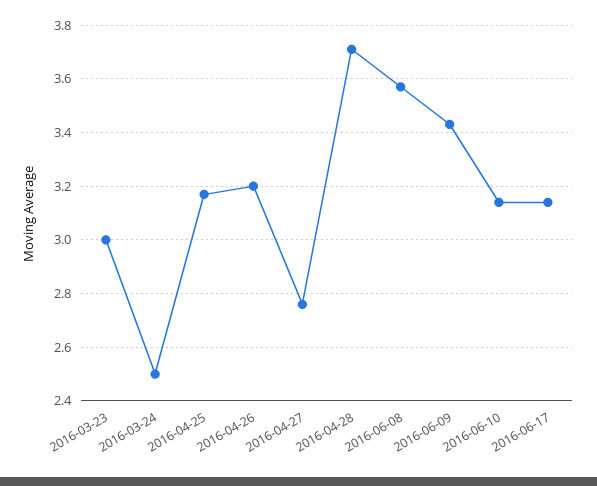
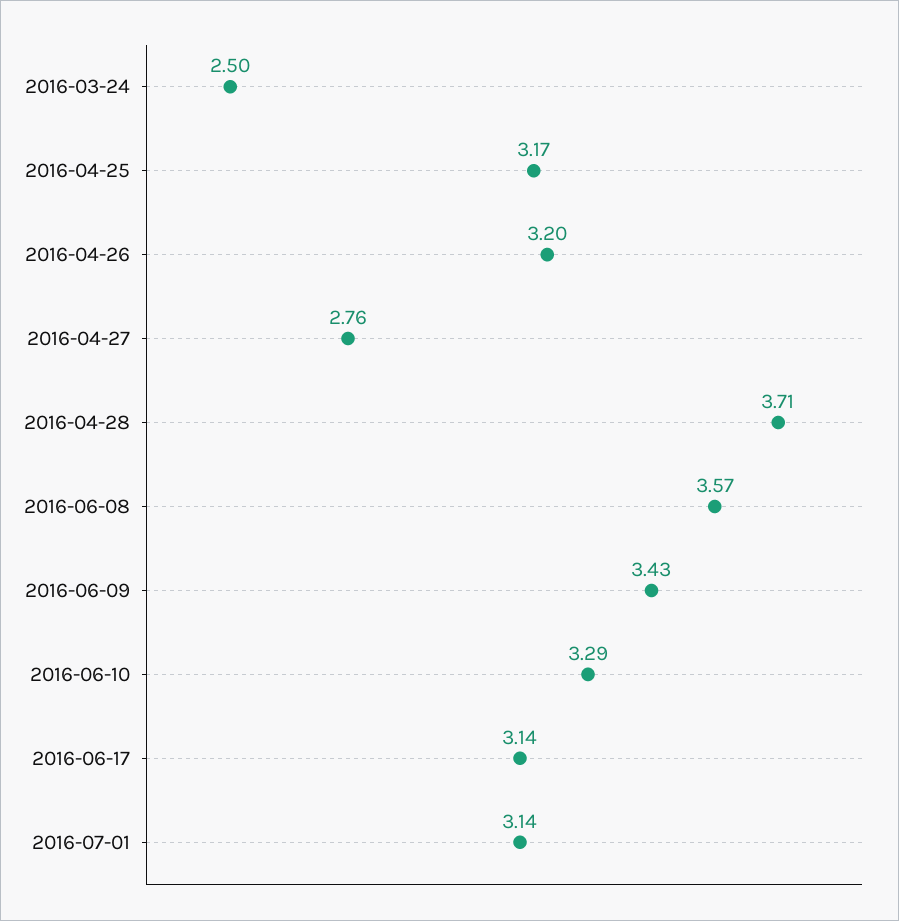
2016-03-23: 3 -> none
2016-06-10: 3.15 -> 3.29
2016-07-01: none -> 3.14

